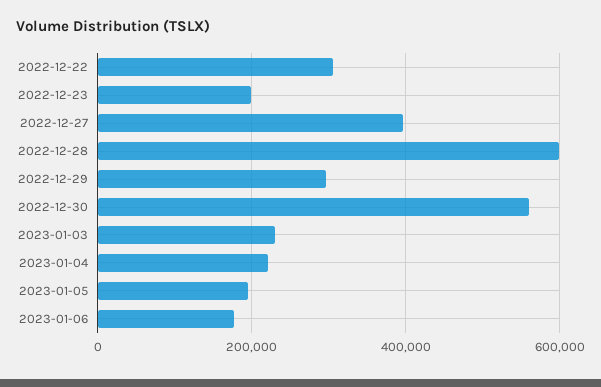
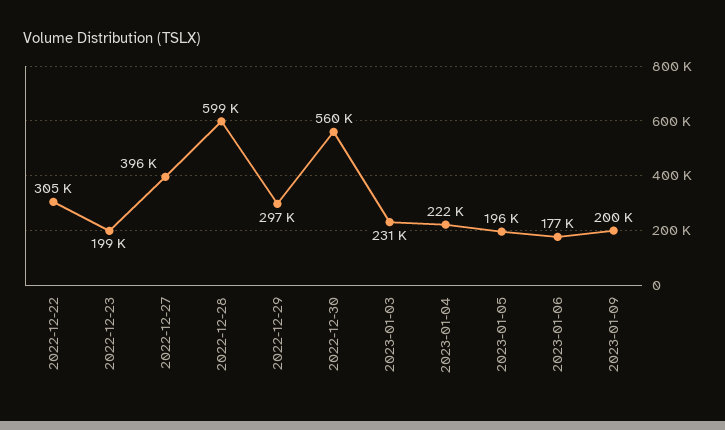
2023-01-09: none -> 200000

